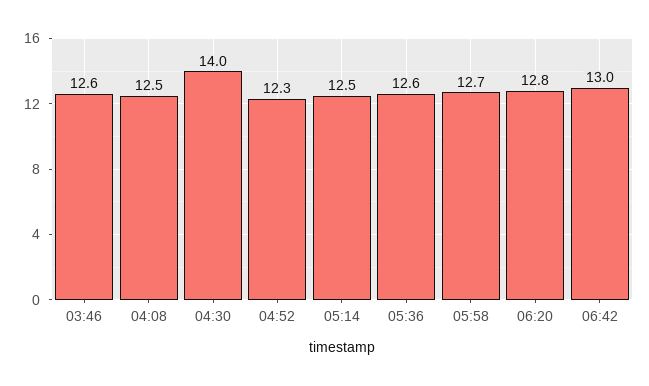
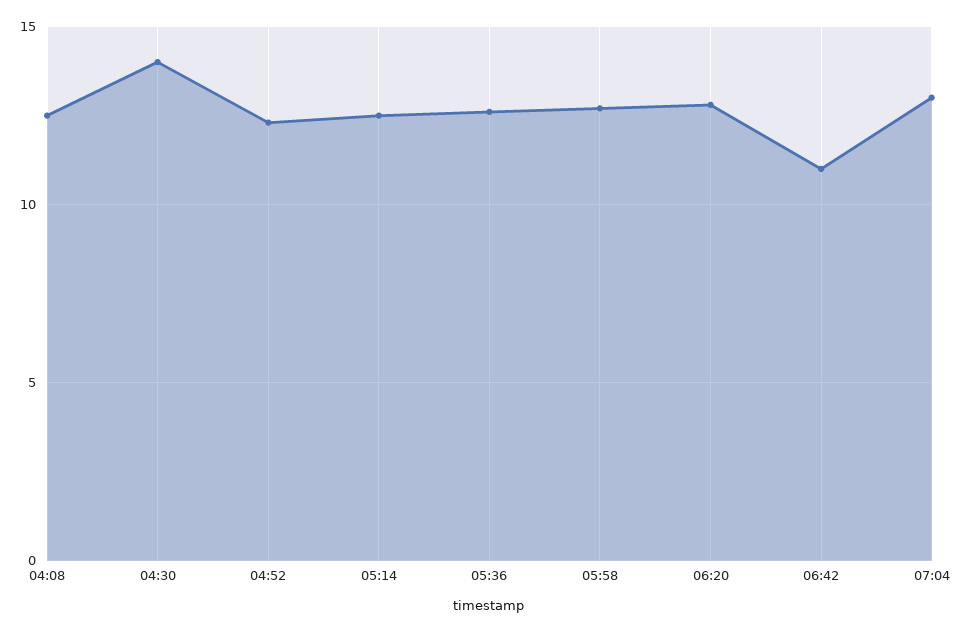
03:46: 12.6 -> none
06:42: 13 -> 11
07:04: none -> 13

